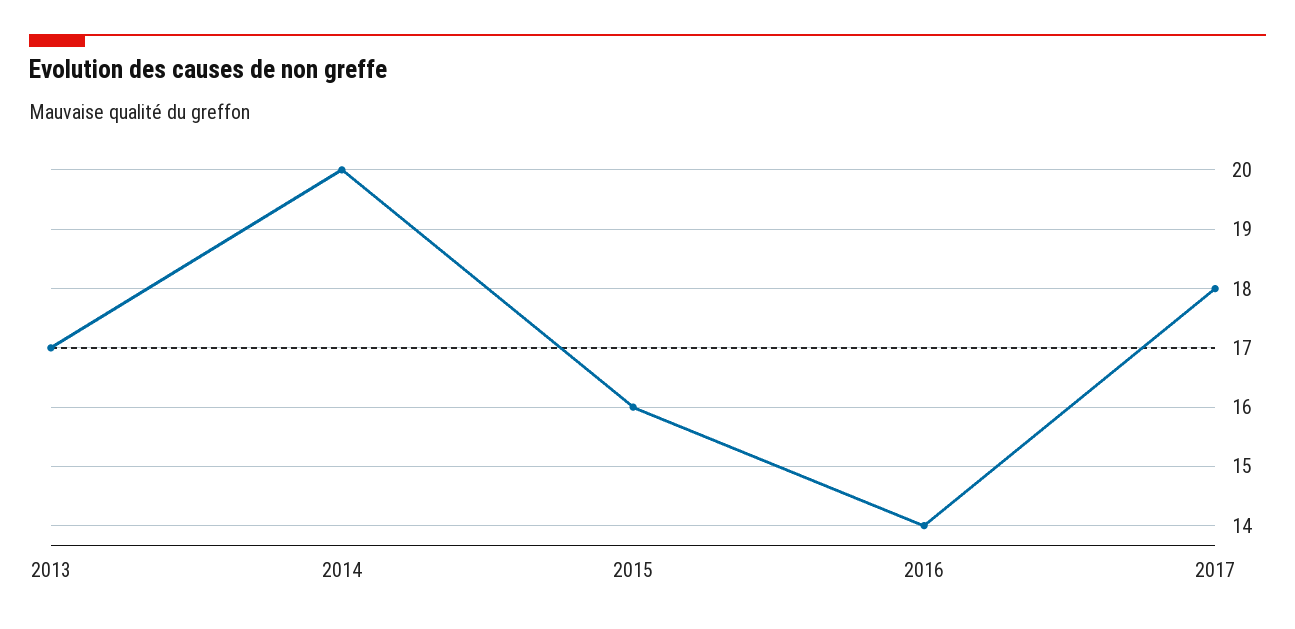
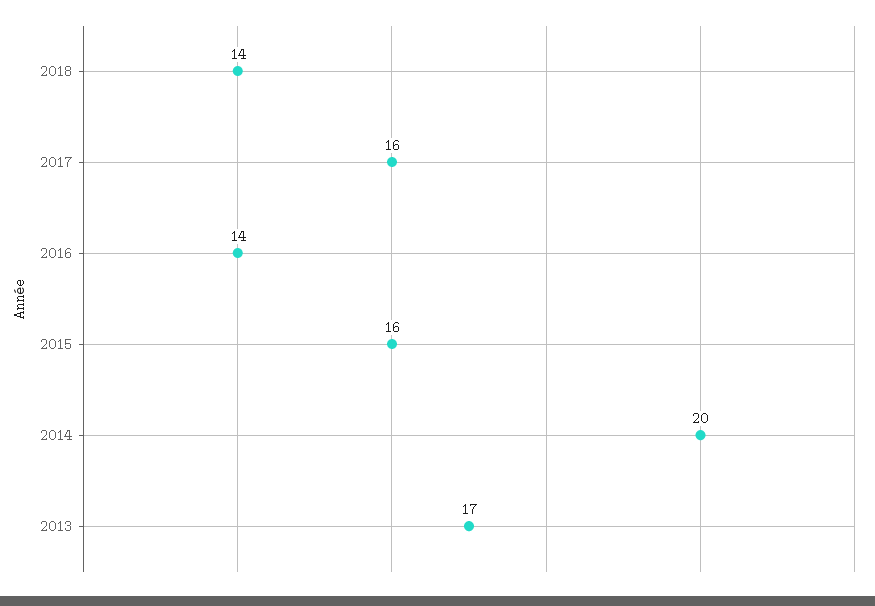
2017: 18 -> 16
2018: none -> 14

